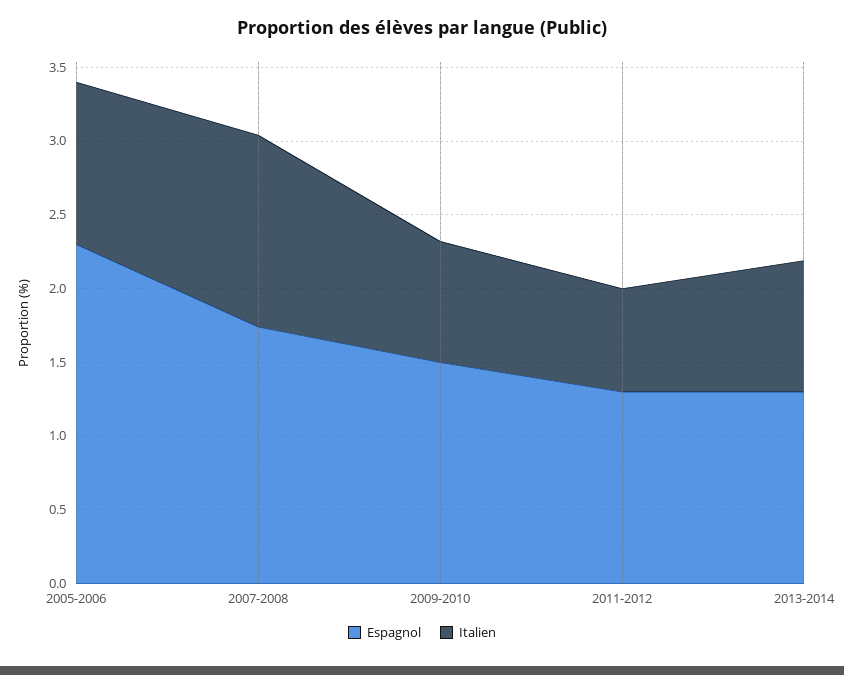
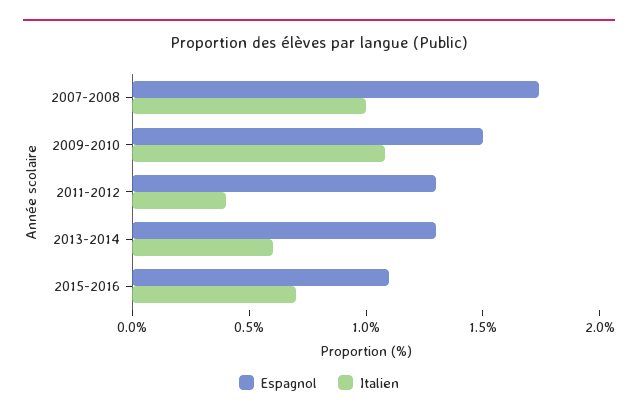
Espagnol, 2005-2006: 2.3 -> none
Italien, 2005-2006: 1.1 -> none
Italien, 2007-2008: 1.3 -> 1
Italien, 2009-2010: 0.8 -> 1.1
Italien, 2011-2012: 0.7 -> 0.4
Italien, 2013-2014: 0.9 -> 0.6
Espagnol, 2015-2016: none -> 1.1
Italien, 2015-2016: none -> 0.7

